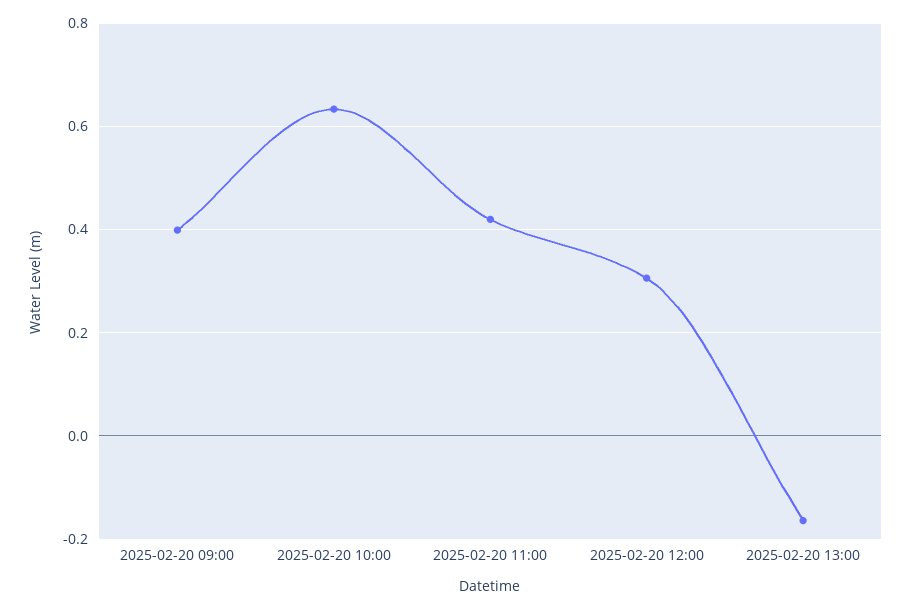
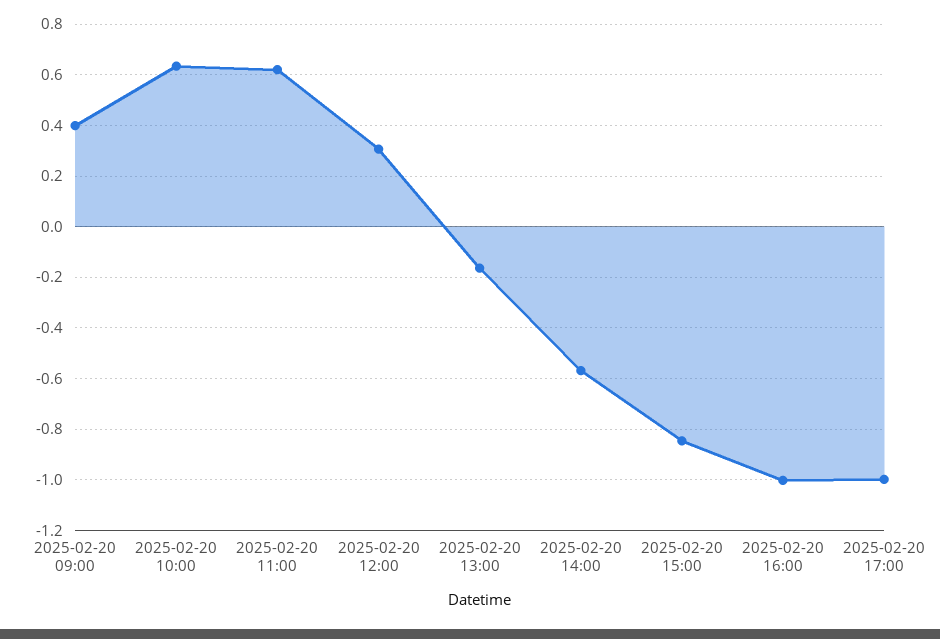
2025-02-20 11:00: 0.42 -> 0.625
2025-02-20 14:00: none -> -0.575
2025-02-20 15:00: none -> -0.85
2025-02-20 16:00: none -> -1
2025-02-20 17:00: none -> -1

